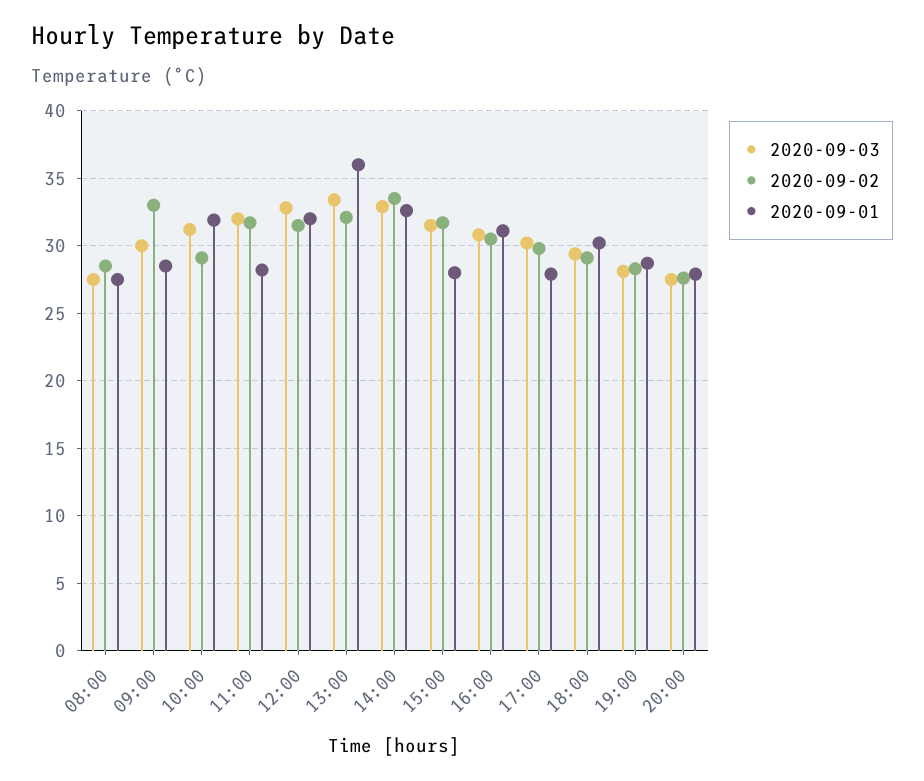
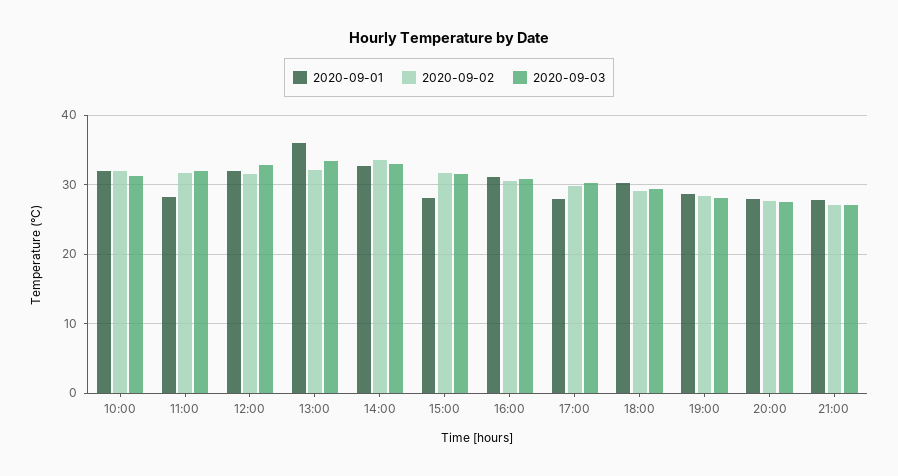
2020-09-03, 08:00: 27.5 -> none
2020-09-02, 08:00: 28.5 -> none
2020-09-01, 08:00: 27.5 -> none
2020-09-03, 09:00: 30 -> none
2020-09-02, 09:00: 33 -> none
2020-09-01, 09:00: 28.5 -> none
2020-09-02, 10:00: 29 -> 32
2020-09-01, 21:00: none -> 28
2020-09-02, 21:00: none -> 27
2020-09-03, 21:00: none -> 27

